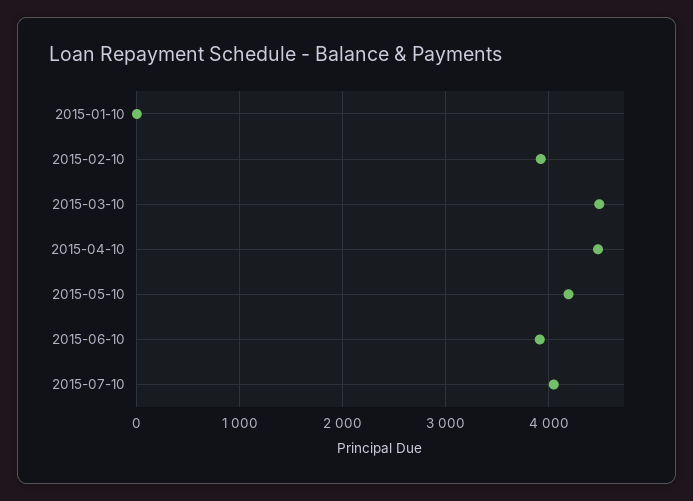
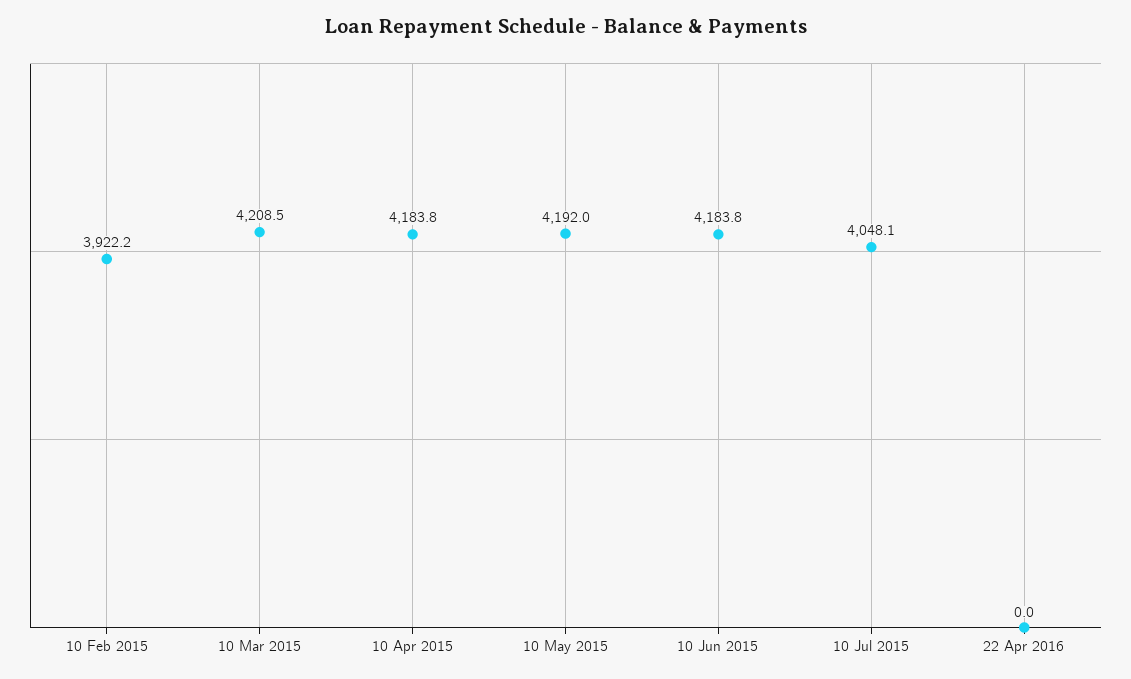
2015-01-10: 0 -> none
2015-03-10: 4500 -> 4208.5
2015-04-10: 4500 -> 4183.8
2015-06-10: 3900 -> 4183.8
22 Apr 2016: none -> 0

